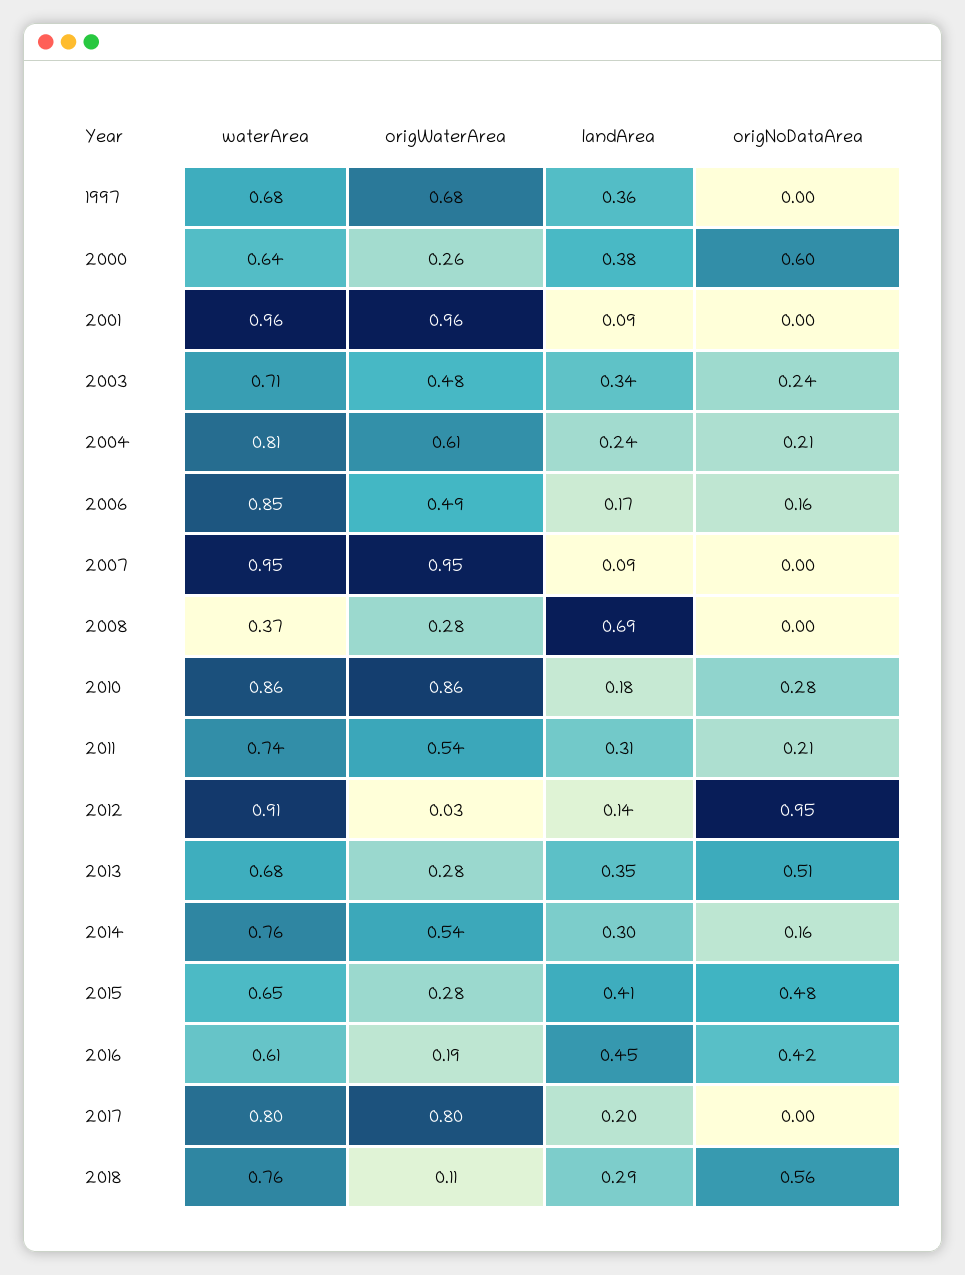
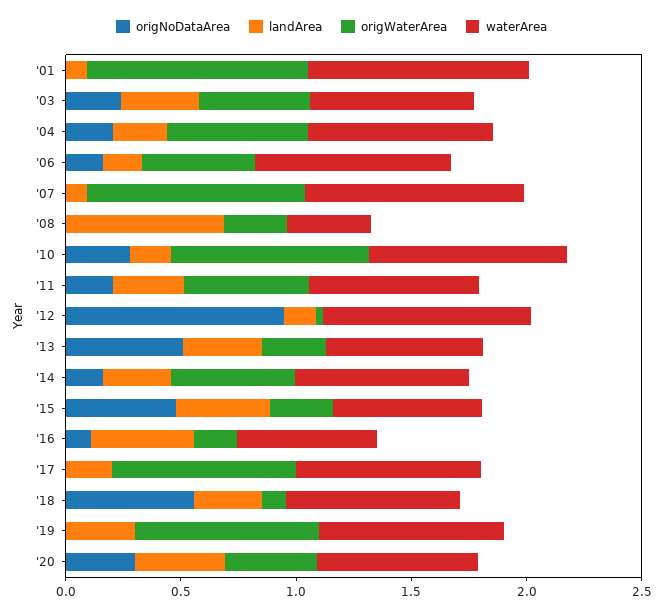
waterArea, 1997: 0.68 -> none
origWaterArea, 1997: 0.68 -> none
landArea, 1997: 0.36 -> none
origNoDataArea, 1997: 0 -> none
waterArea, 2000: 0.64 -> none
origWaterArea, 2000: 0.26 -> none
landArea, 2000: 0.38 -> none
origNoDataArea, 2000: 0.6 -> none
origNoDataArea, 2016: 0.42 -> 0.1
origNoDataArea, '19: none -> 0
landArea, '19: none -> 0.3
origWaterArea, '19: none -> 0.8
waterArea, '19: none -> 0.8
origNoDataArea, '20: none -> 0.3
landArea, '20: none -> 0.4
origWaterArea, '20: none -> 0.4
waterArea, '20: none -> 0.7

